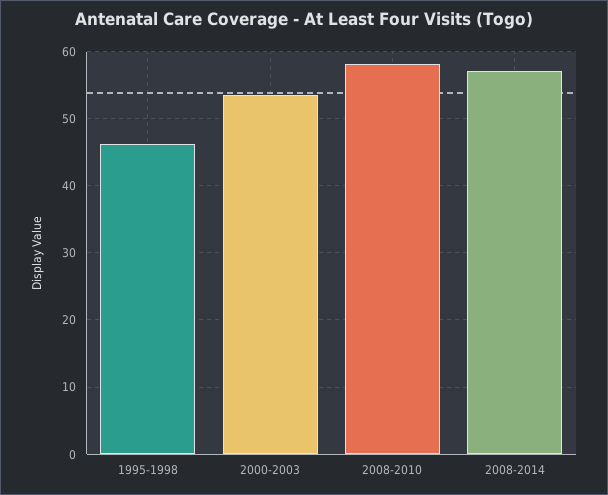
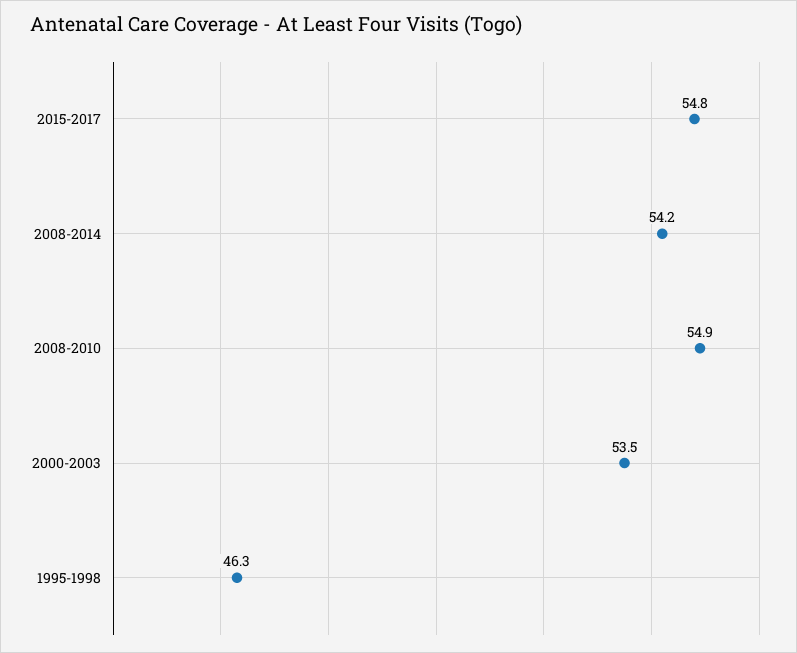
2008-2010: 58 -> 54.9
2008-2014: 57 -> 54.2
2015-2017: none -> 54.8

